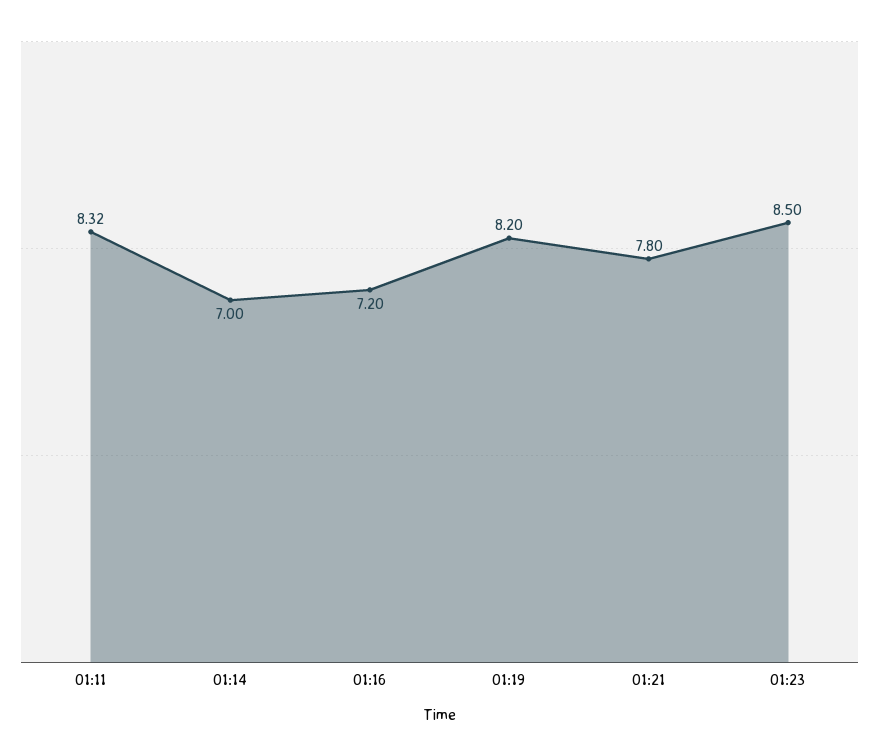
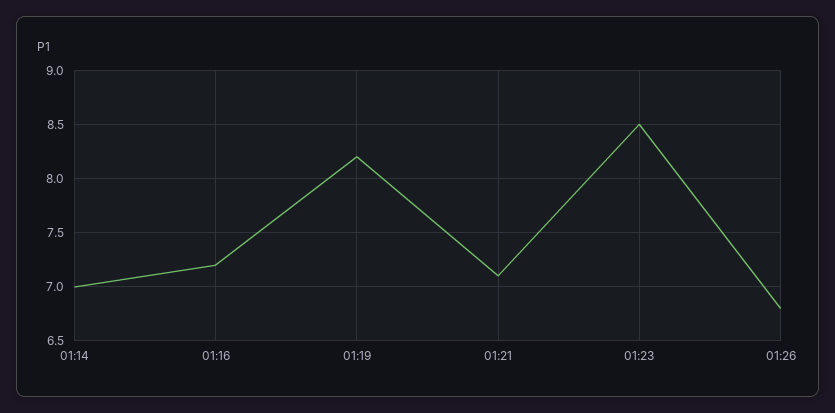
01:11: 8.32 -> none
01:21: 7.8 -> 7.1
01:26: none -> 6.8

